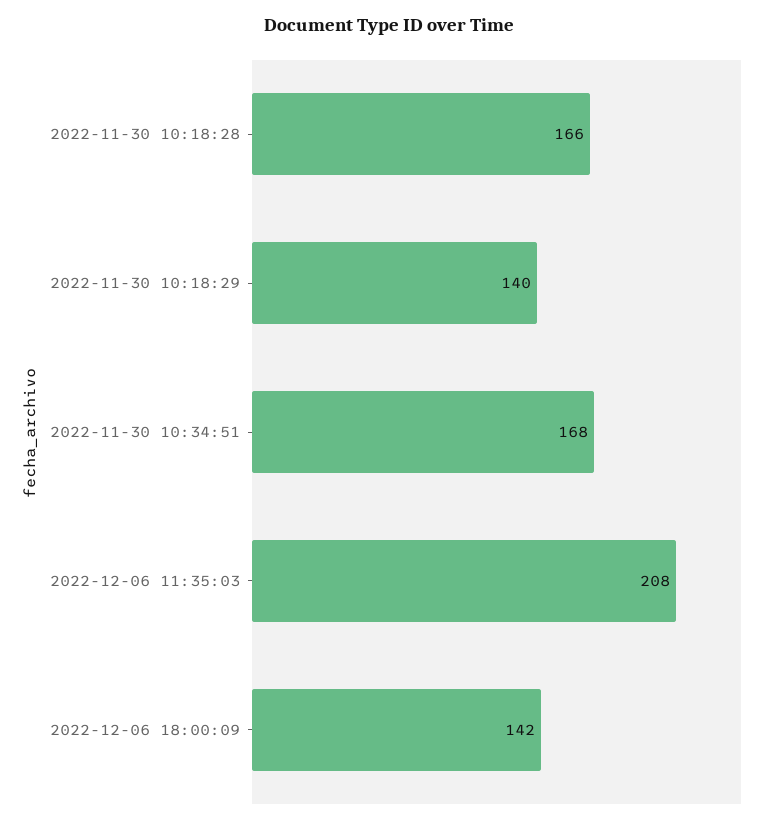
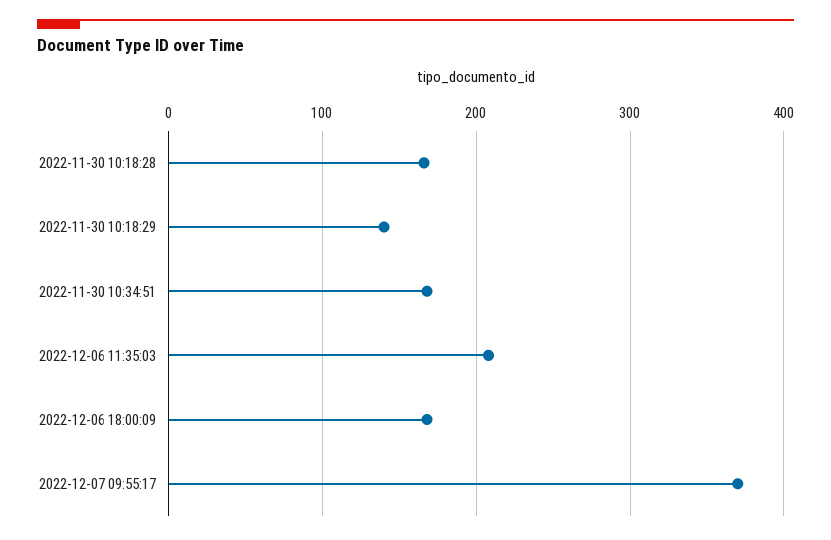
2022-12-06 18:00:09: 142 -> 170
2022-12-07 09:55:17: none -> 370

